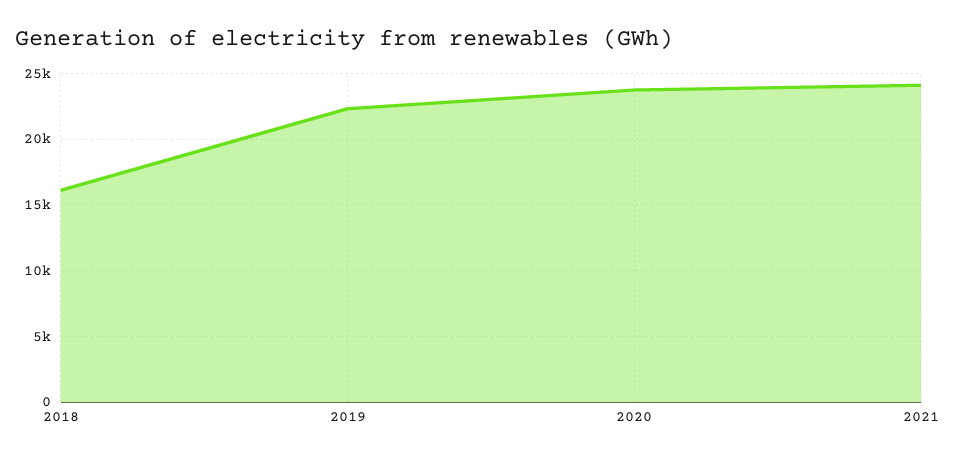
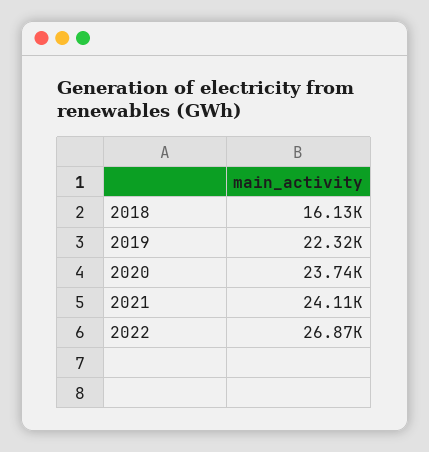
2022: none -> 26870

